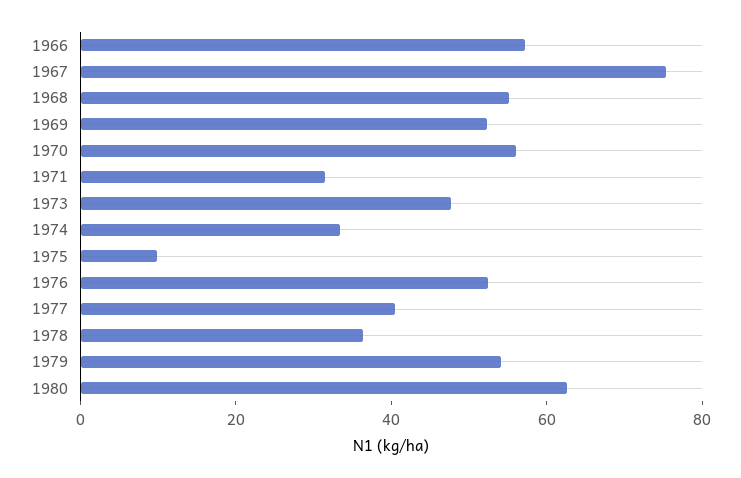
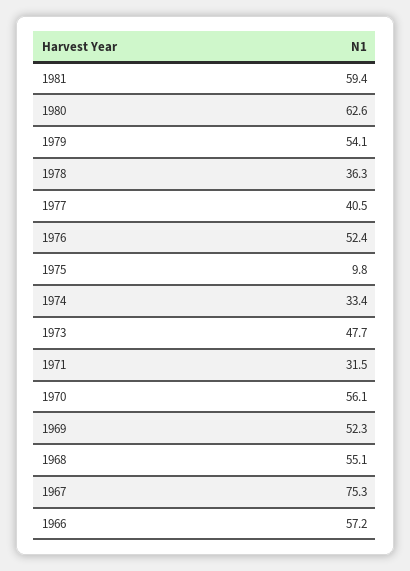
1981: none -> 59.4

